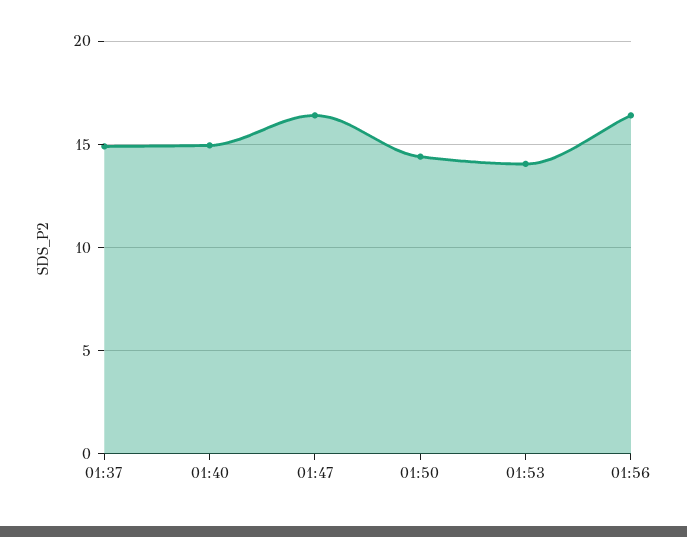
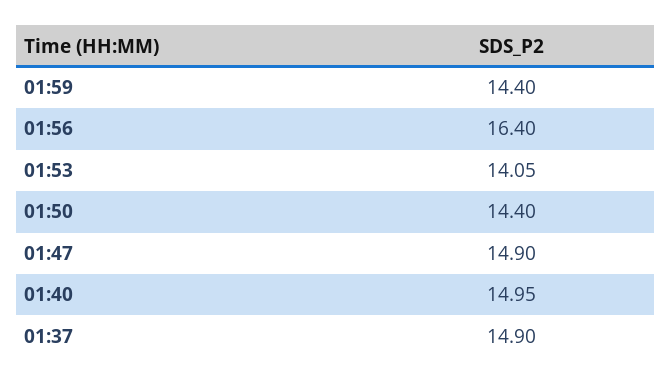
01:47: 16.5 -> 14.9
01:59: none -> 14.4

